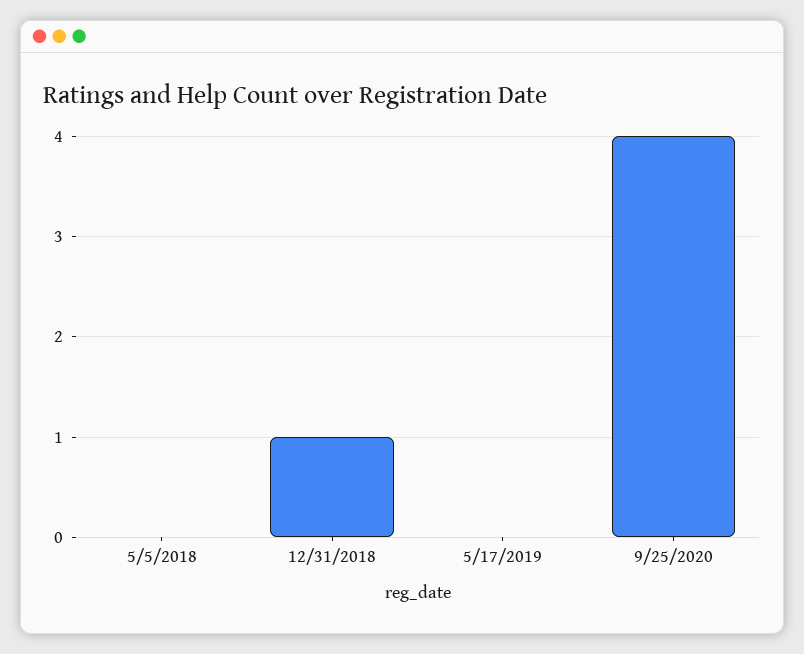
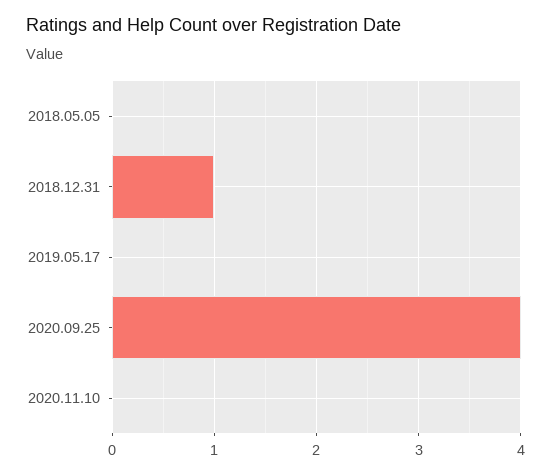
2020.11.10: none -> 0

